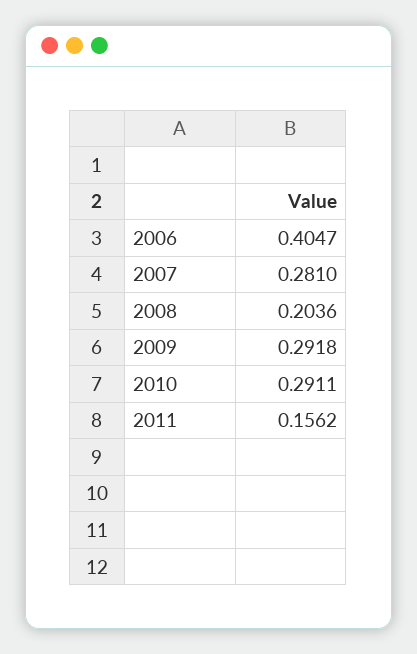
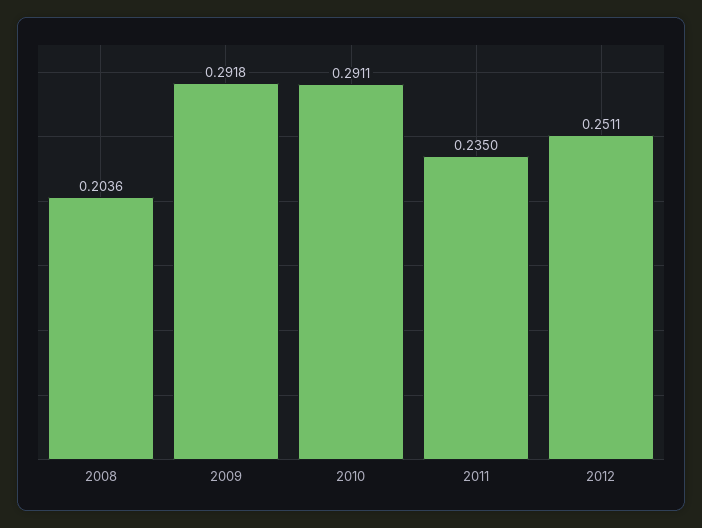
2006: 0.4047 -> none
2007: 0.281 -> none
2011: 0.1562 -> 0.235
2012: none -> 0.2511

